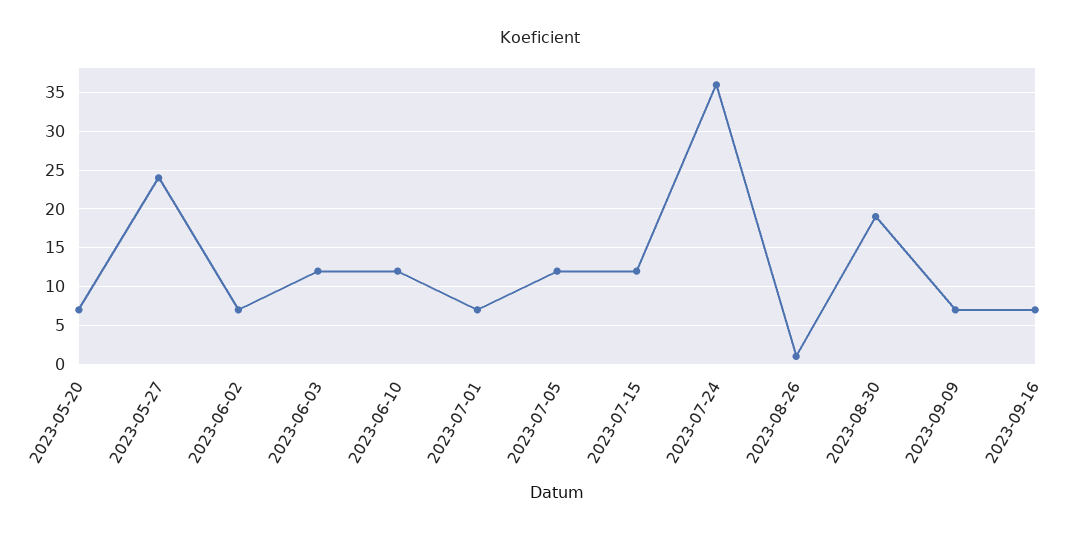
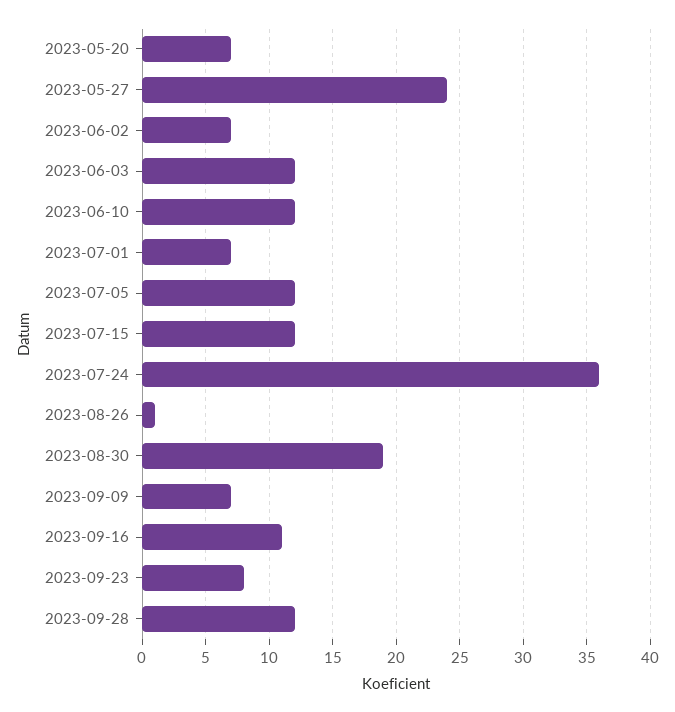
2023-09-16: 7 -> 11
2023-09-23: none -> 8
2023-09-28: none -> 12

